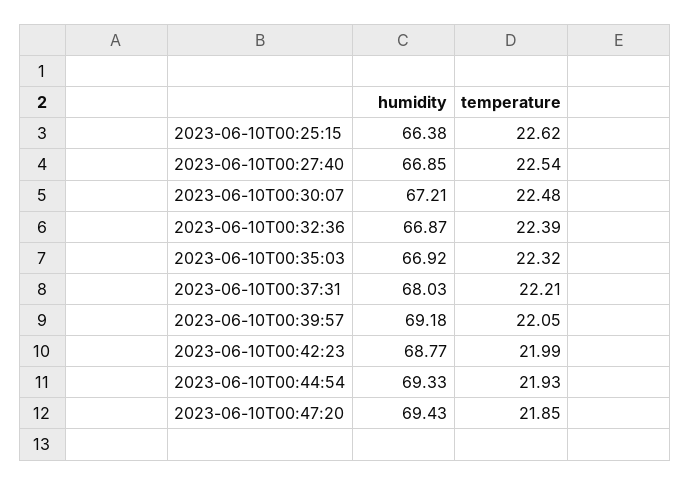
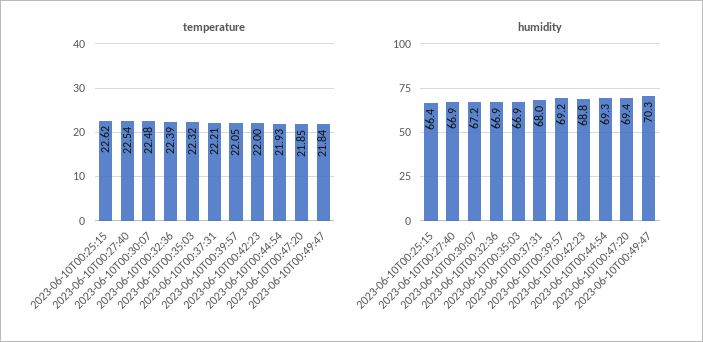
temperature, 2023-06-10T00:42:23: 21.99 -> 22
temperature, 2023-06-10T00:49:47: none -> 21.84
humidity, 2023-06-10T00:49:47: none -> 70.3

